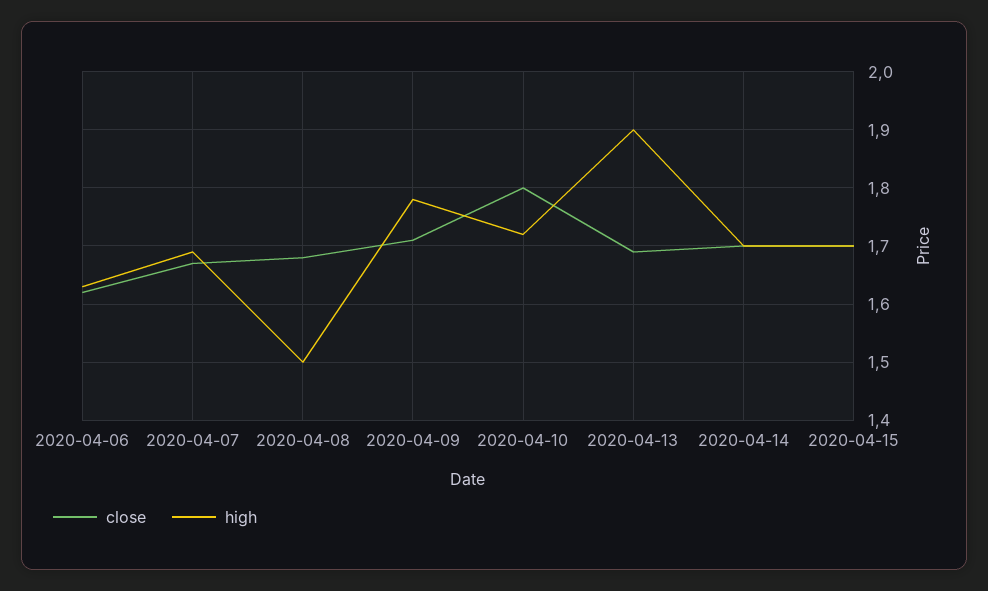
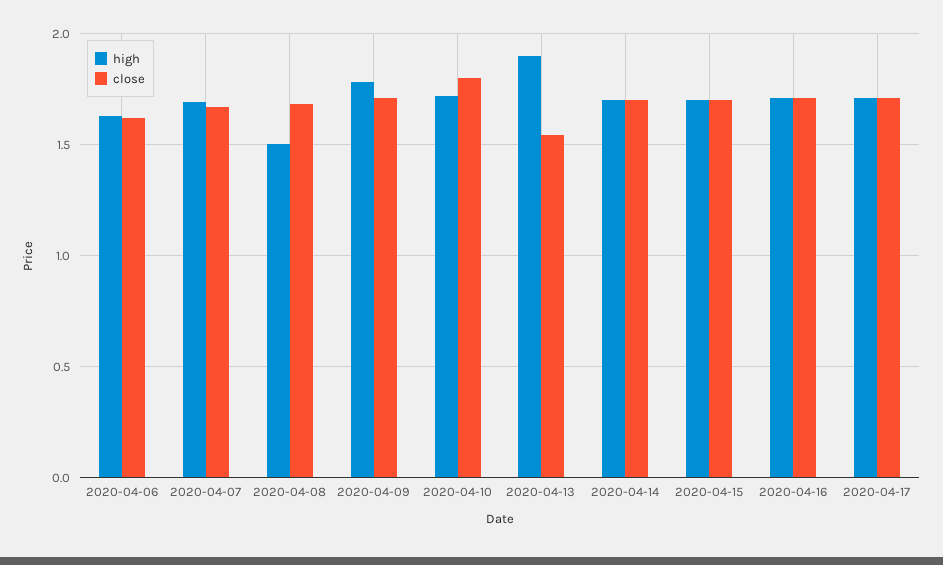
close, 2020-04-13: 1.7 -> 1.55
high, 2020-04-16: none -> 1.7
close, 2020-04-16: none -> 1.7
high, 2020-04-17: none -> 1.7
close, 2020-04-17: none -> 1.7

